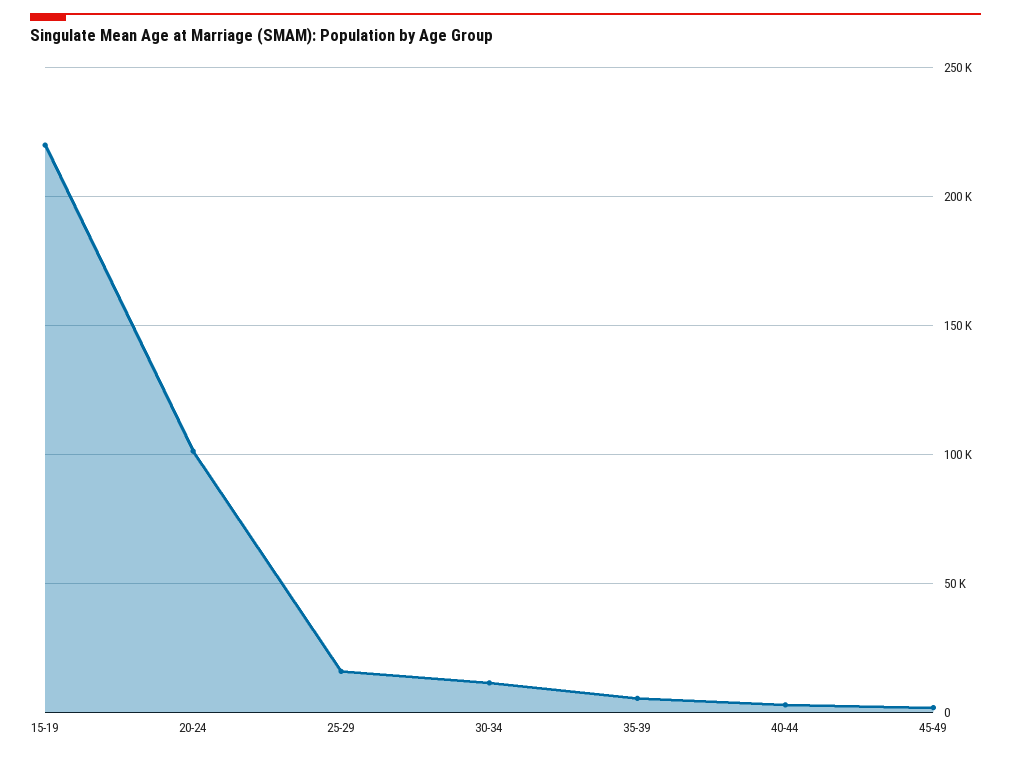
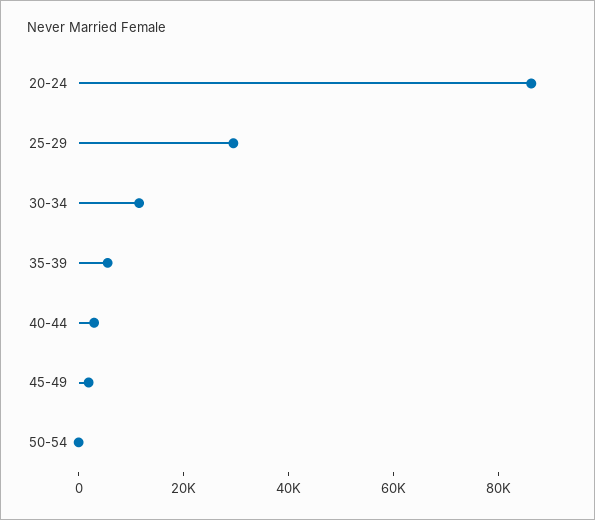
15-19: 220000 -> none
20-24: 100000 -> 85000
25-29: 15000 -> 30000
50-54: none -> 0

